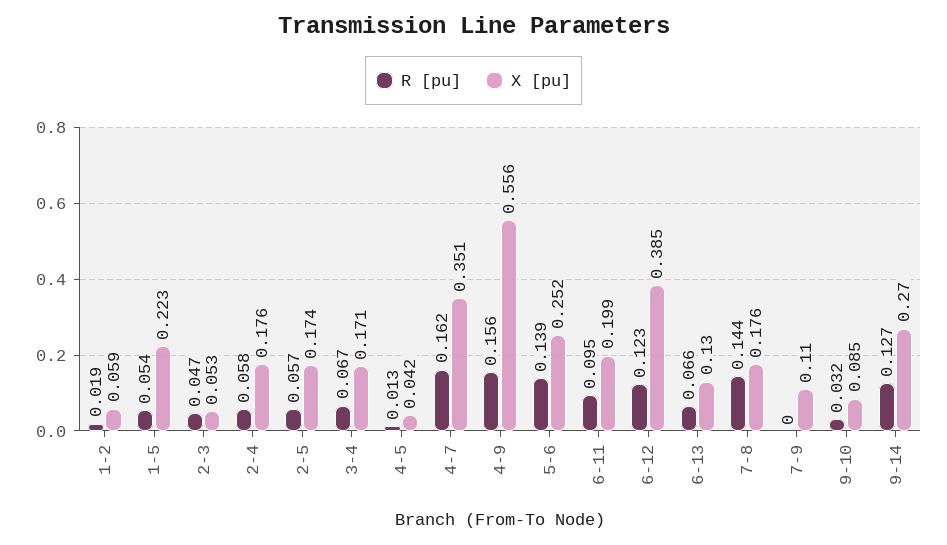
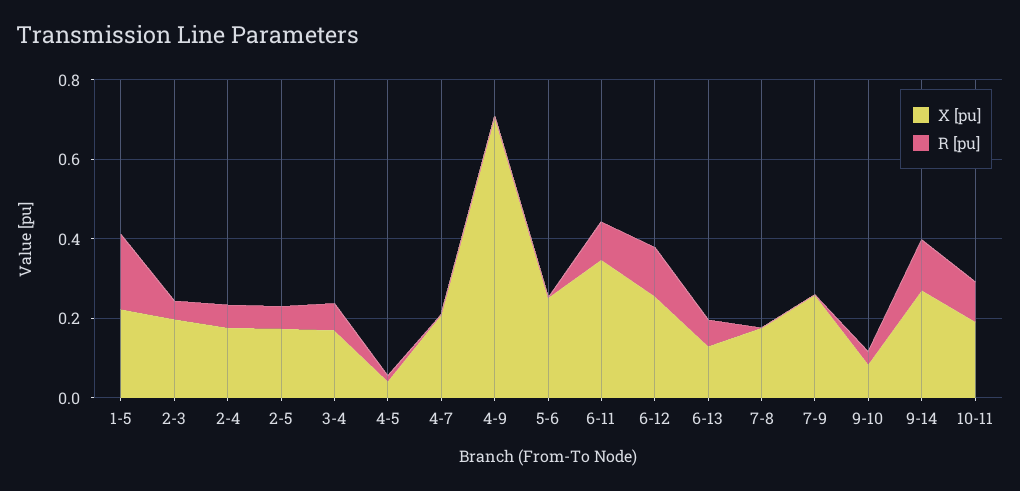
R [pu], 1-2: 0.019 -> none
X [pu], 1-2: 0.059 -> none
R [pu], 1-5: 0.054 -> 0.2
X [pu], 2-3: 0.053 -> 0.2
R [pu], 4-7: 0.162 -> 0
X [pu], 4-7: 0.351 -> 0.2
R [pu], 4-9: 0.156 -> 0
X [pu], 4-9: 0.556 -> 0.7
R [pu], 5-6: 0.139 -> 0
X [pu], 6-11: 0.199 -> 0.35
X [pu], 6-12: 0.385 -> 0.25
R [pu], 7-8: 0.144 -> 0
X [pu], 7-9: 0.11 -> 0.25
X [pu], 10-11: none -> 0.2
R [pu], 10-11: none -> 0.1

